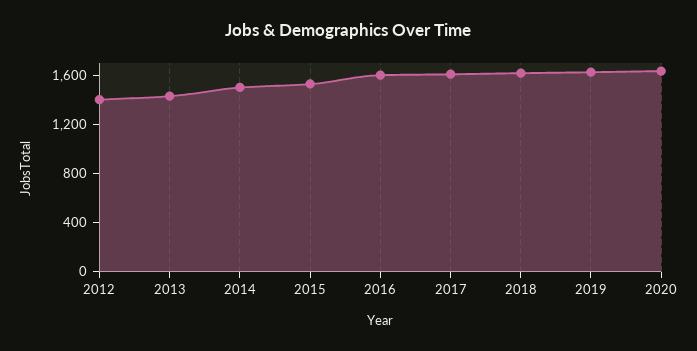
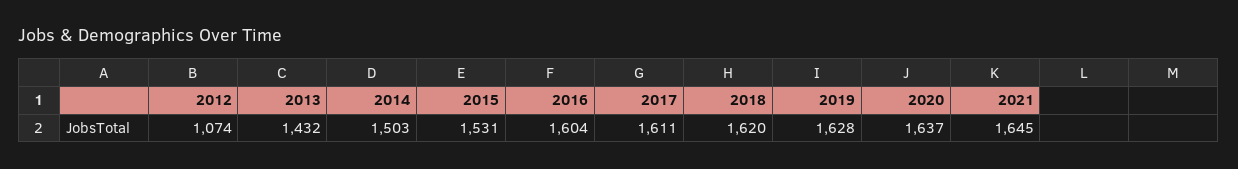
2012: 1400 -> 1074
2021: none -> 1645

